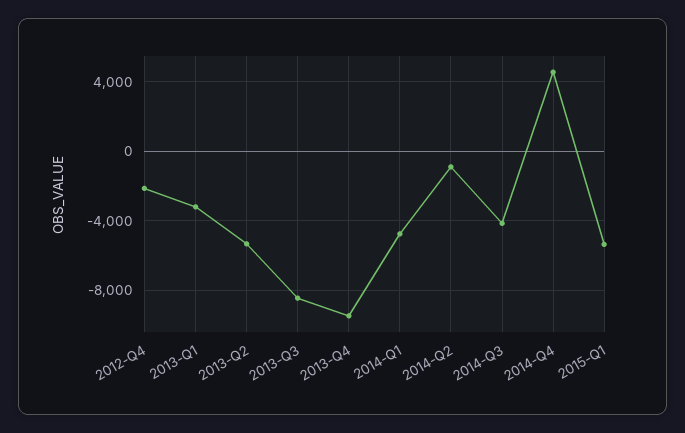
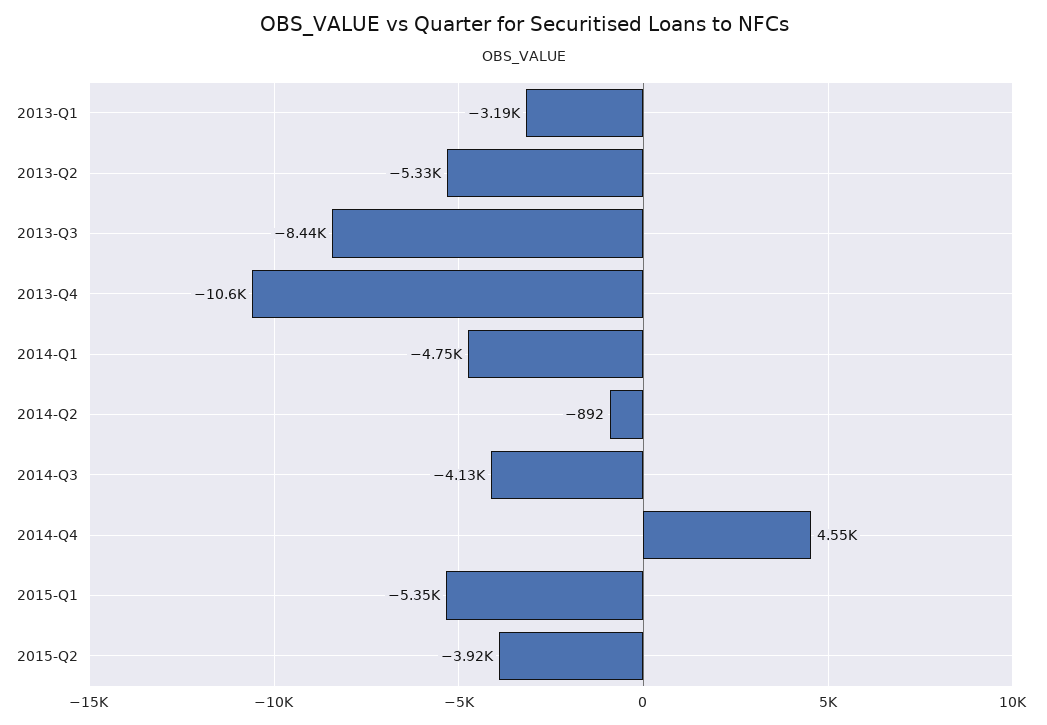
2012-Q4: -2000 -> none
2013-Q4: -9500 -> -10600
2015-Q2: none -> -3920

